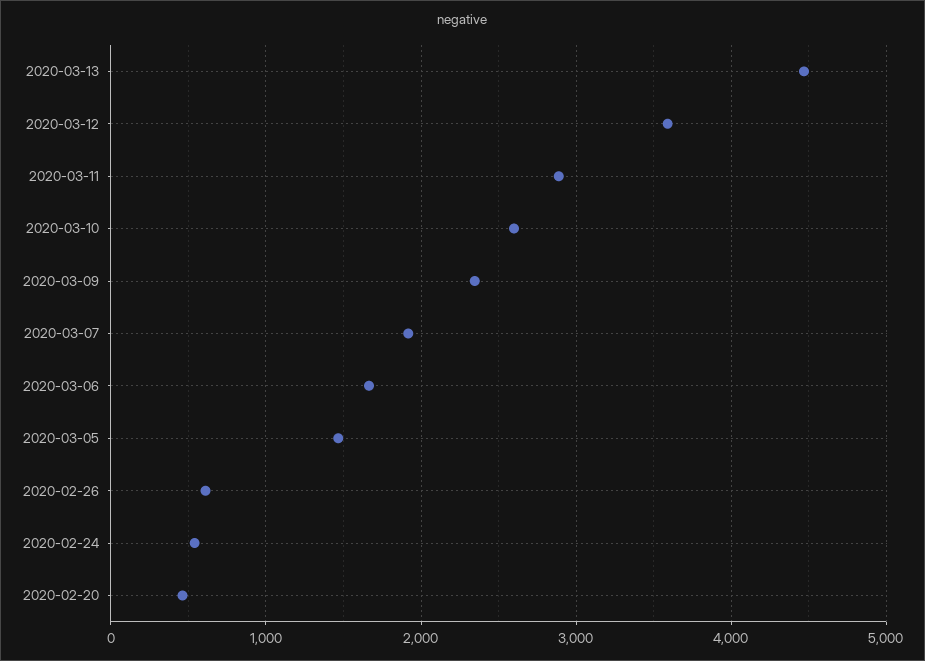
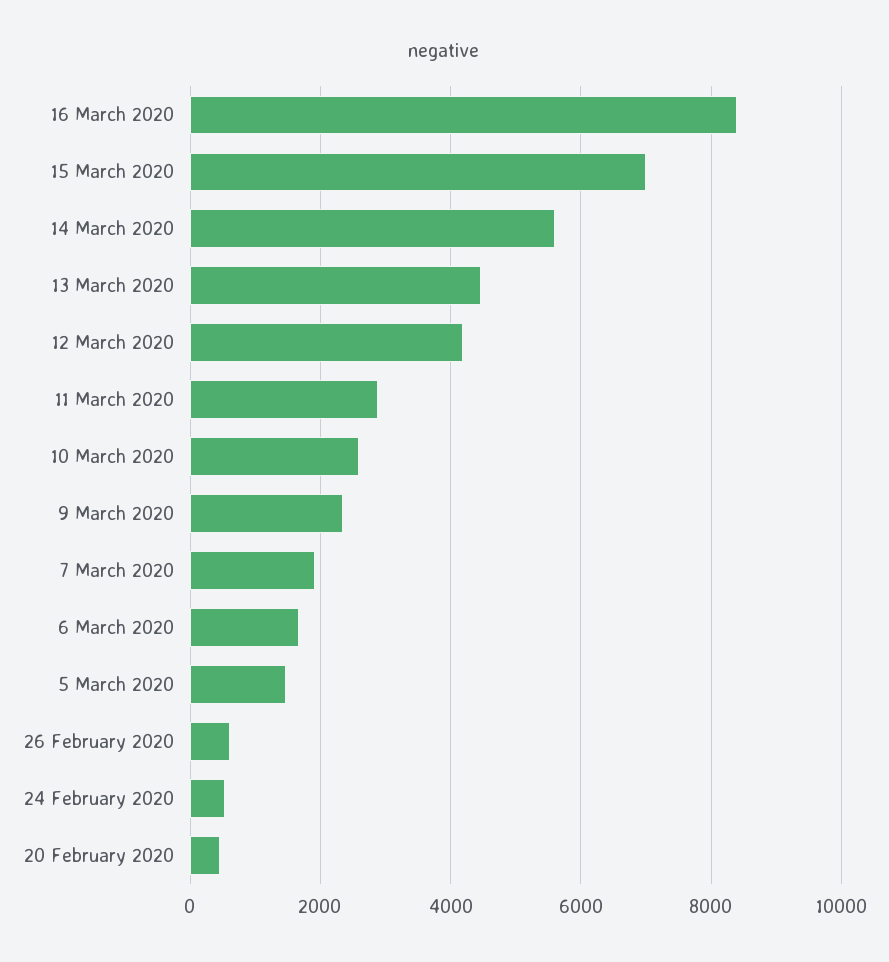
2020-03-12: 3600 -> 4200
16 March 2020: none -> 8400
15 March 2020: none -> 7000
14 March 2020: none -> 5600

